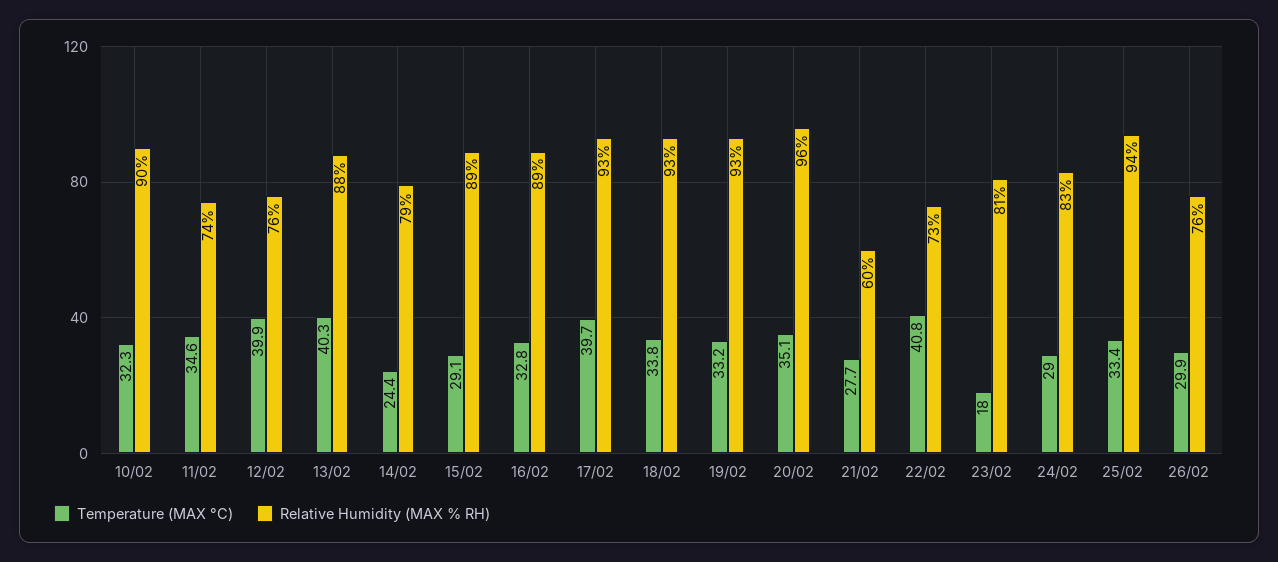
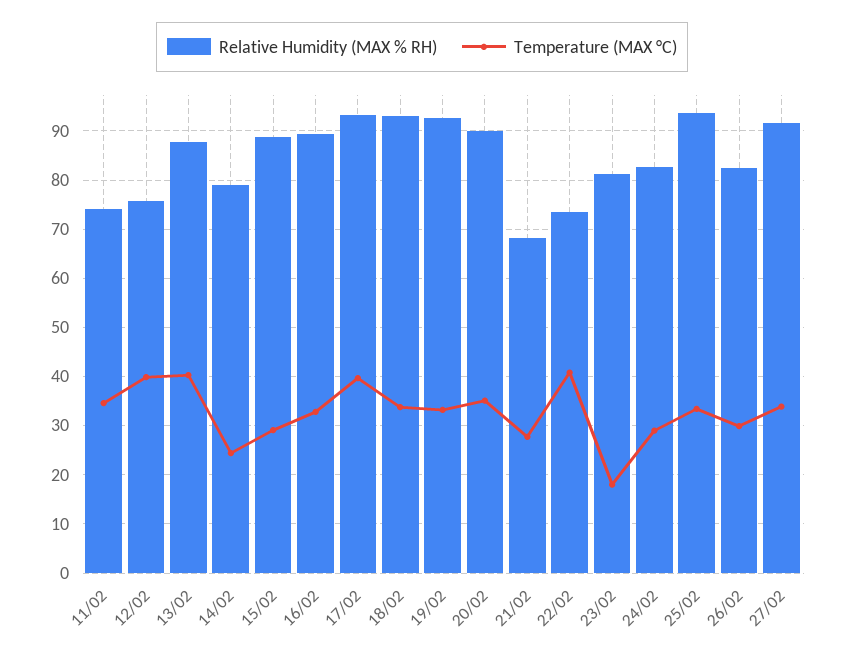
Temperature (MAX °C), 10/02: 32.3 -> none
Relative Humidity (MAX % RH), 10/02: 90 -> none
Relative Humidity (MAX % RH), 20/02: 96 -> 90
Relative Humidity (MAX % RH), 21/02: 60 -> 68
Relative Humidity (MAX % RH), 26/02: 76 -> 82
Relative Humidity (MAX % RH), 27/02: none -> 92
Temperature (MAX °C), 27/02: none -> 34

